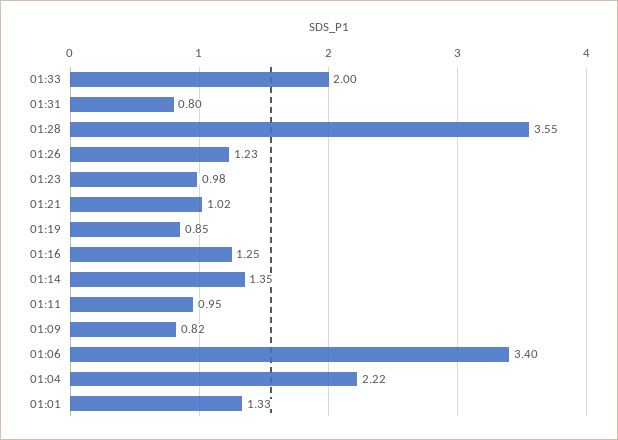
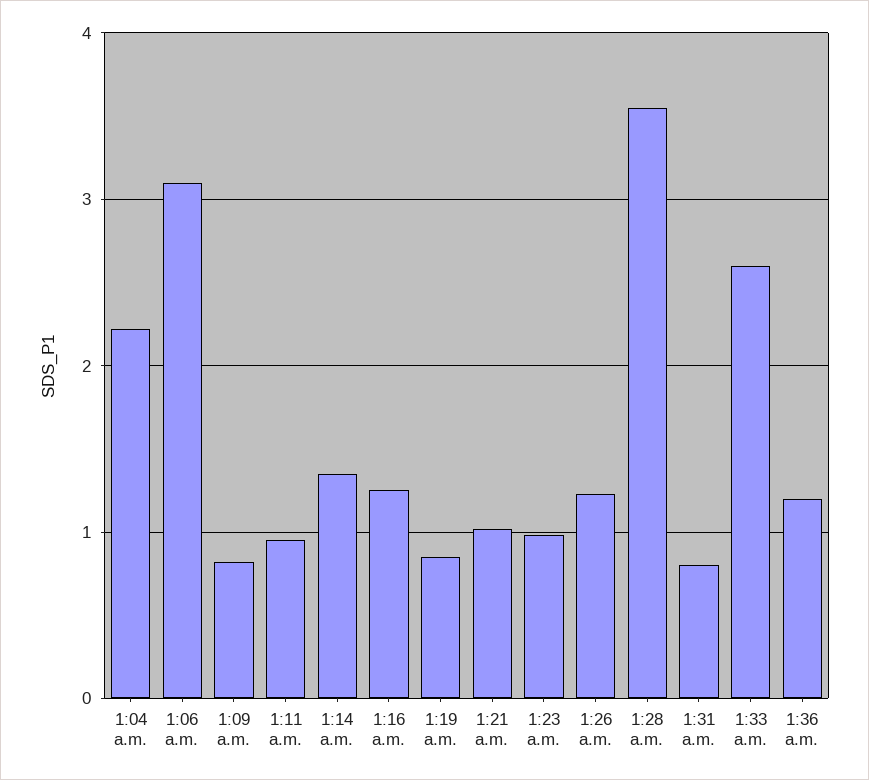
01:33: 2 -> 2.6
01:06: 3.4 -> 3.1
01:01: 1.33 -> none
1:36 a.m.: none -> 1.2

